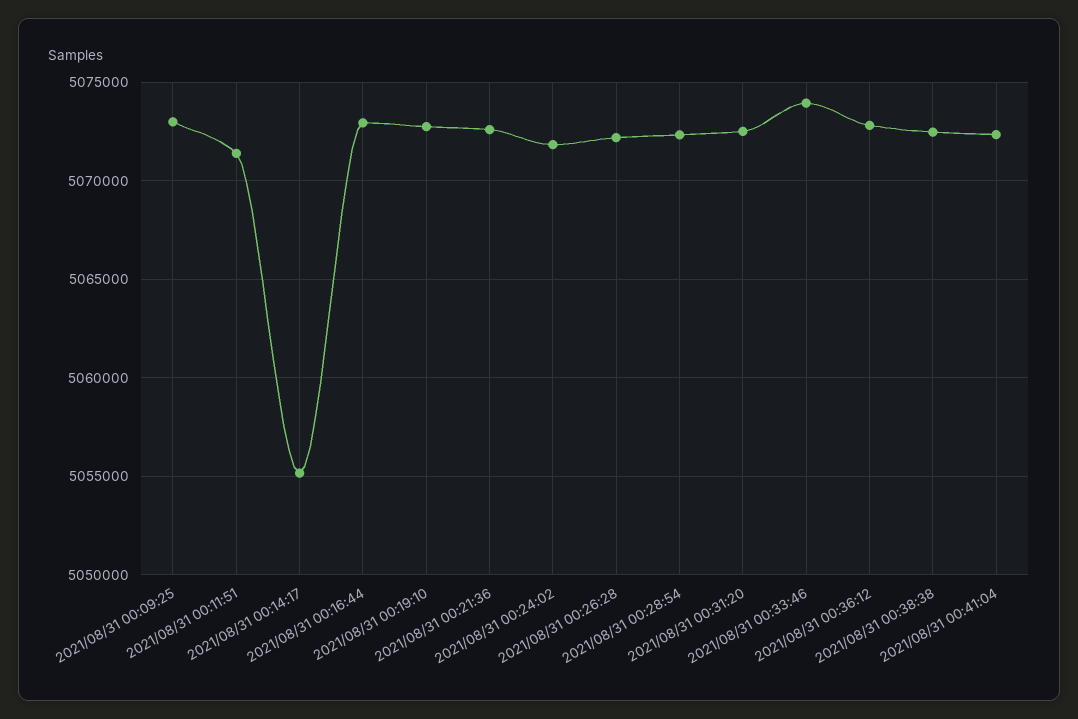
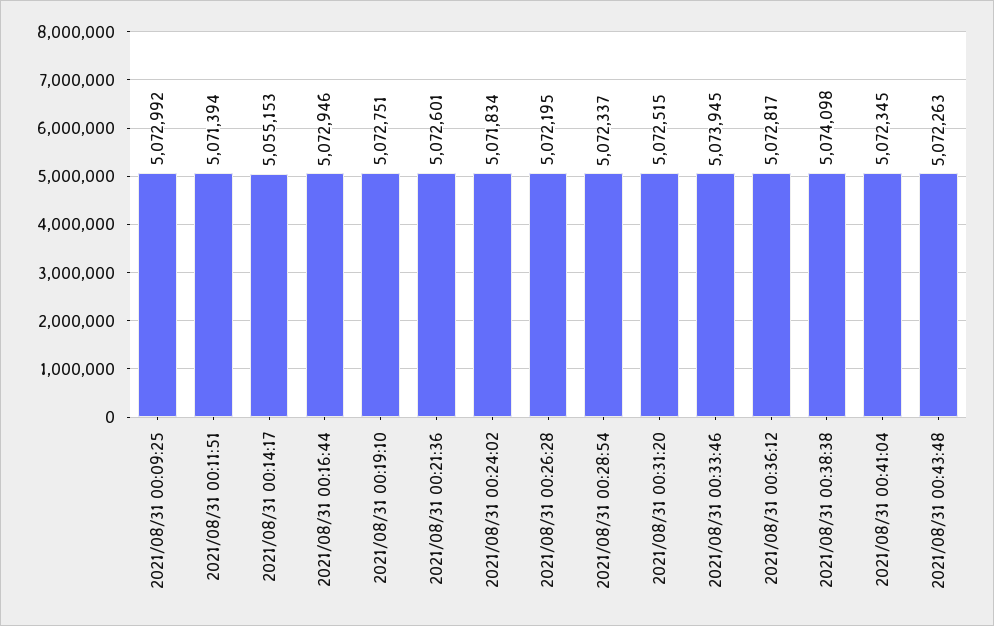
2021/08/31 00:38:38: 5072500 -> 5074098
2021/08/31 00:43:48: none -> 5072263

